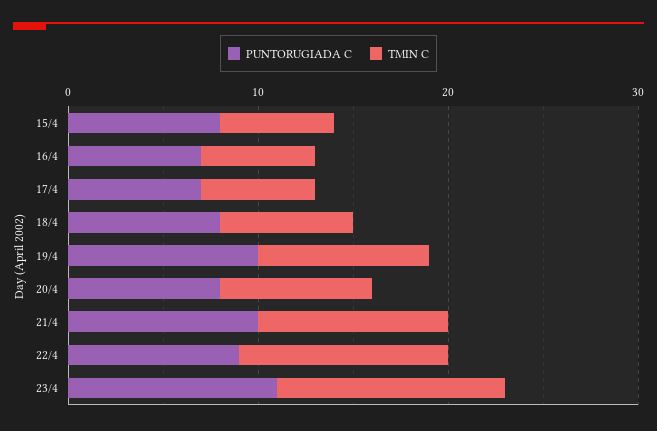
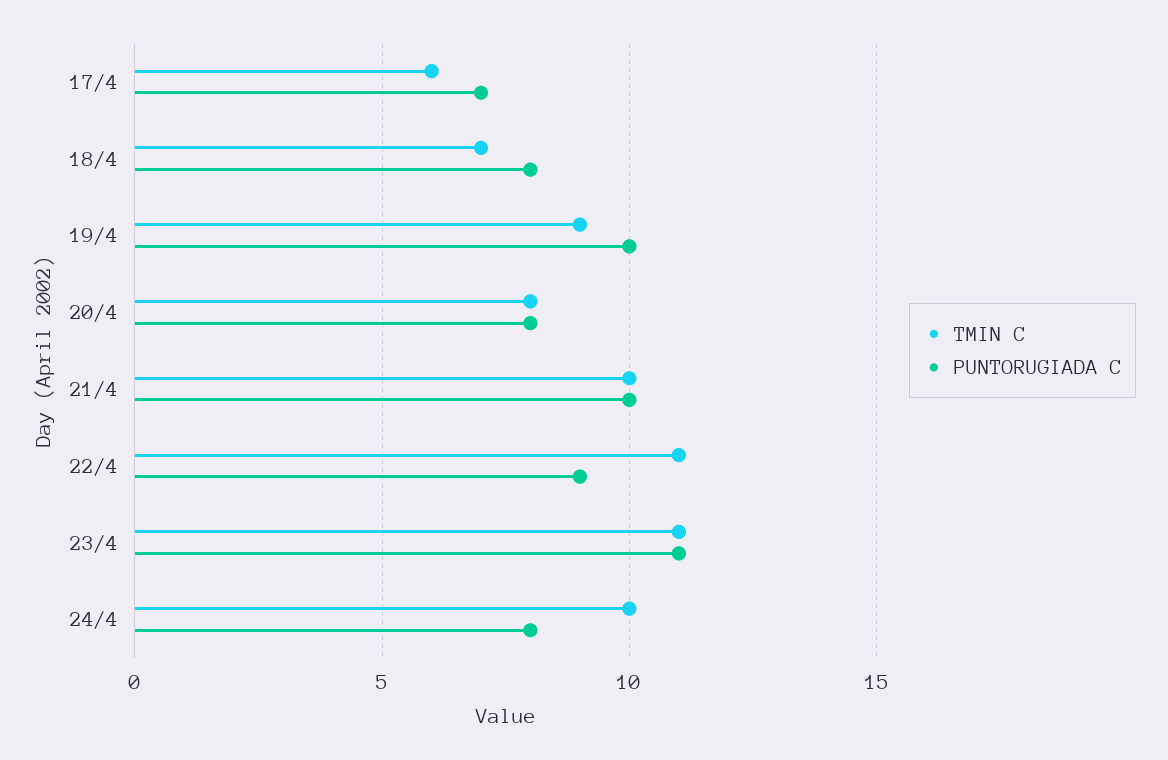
PUNTORUGIADA C, 15/4: 8 -> none
TMIN C, 15/4: 6 -> none
PUNTORUGIADA C, 16/4: 7 -> none
TMIN C, 16/4: 6 -> none
TMIN C, 23/4: 12 -> 11
TMIN C, 24/4: none -> 10
PUNTORUGIADA C, 24/4: none -> 8

